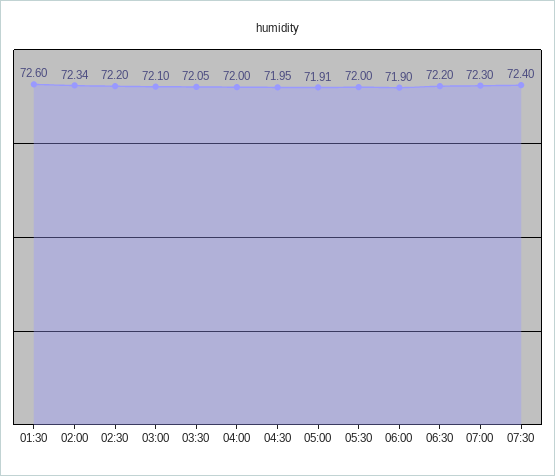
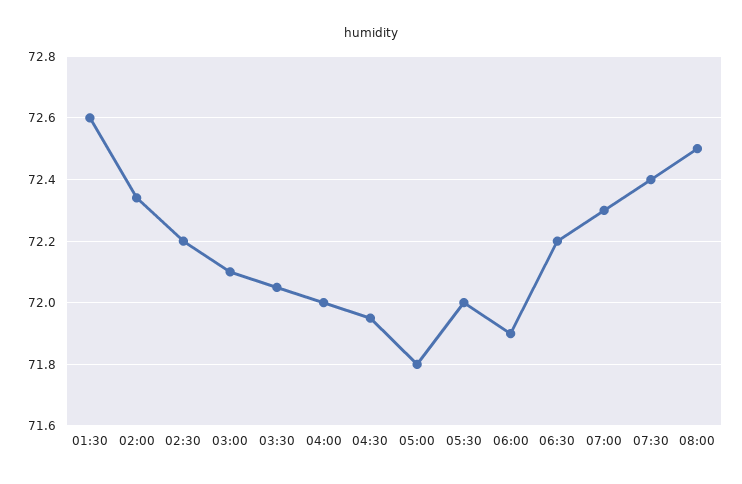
05:00: 71.91 -> 71.8
08:00: none -> 72.5

